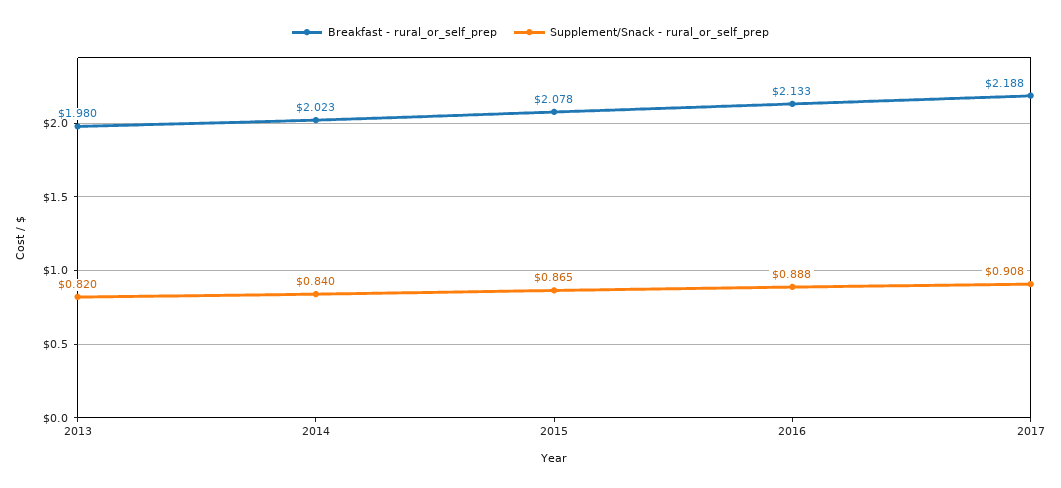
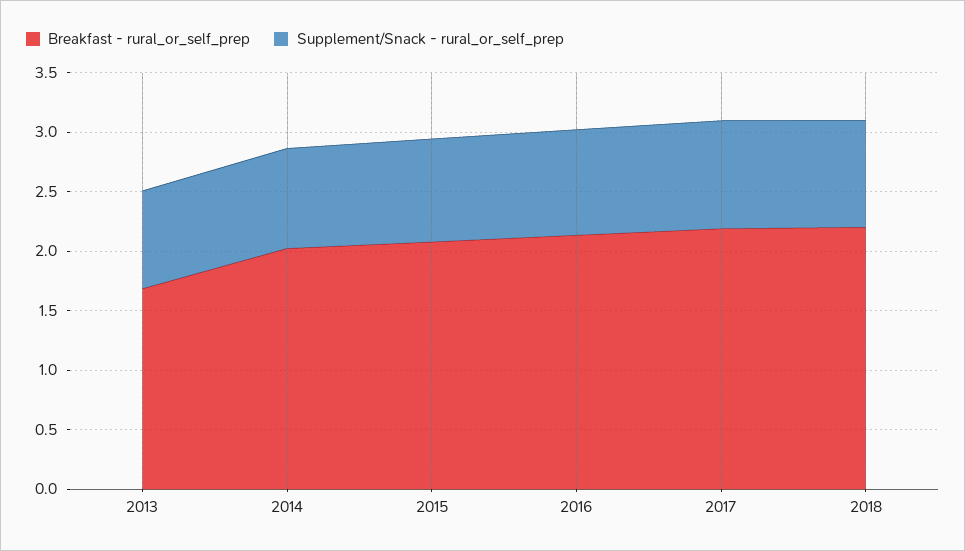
Breakfast - rural_or_self_prep, 2013: 1.98 -> 1.7
Breakfast - rural_or_self_prep, 2018: none -> 2.2
Supplement/Snack - rural_or_self_prep, 2018: none -> 0.9

